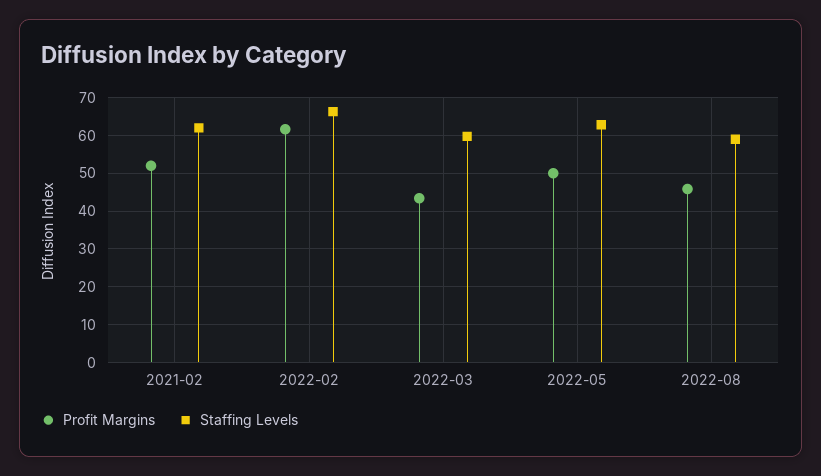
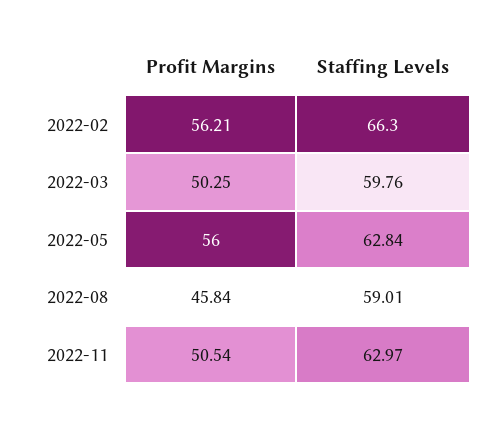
Profit Margins, 2021-02: 52 -> none
Staffing Levels, 2021-02: 62 -> none
Profit Margins, 2022-02: 62 -> 56.21
Profit Margins, 2022-03: 44 -> 50.25
Profit Margins, 2022-05: 50 -> 56
Profit Margins, 2022-11: none -> 50.54
Staffing Levels, 2022-11: none -> 62.97

